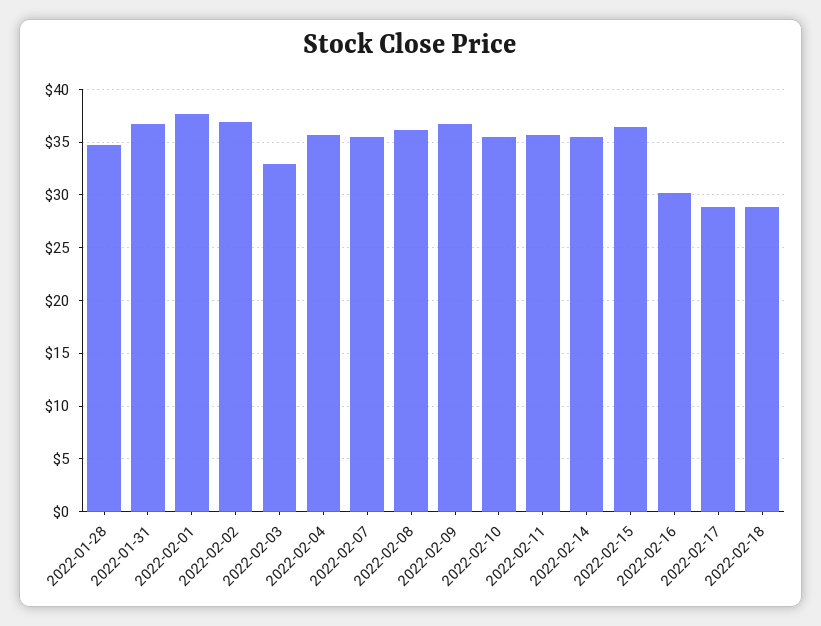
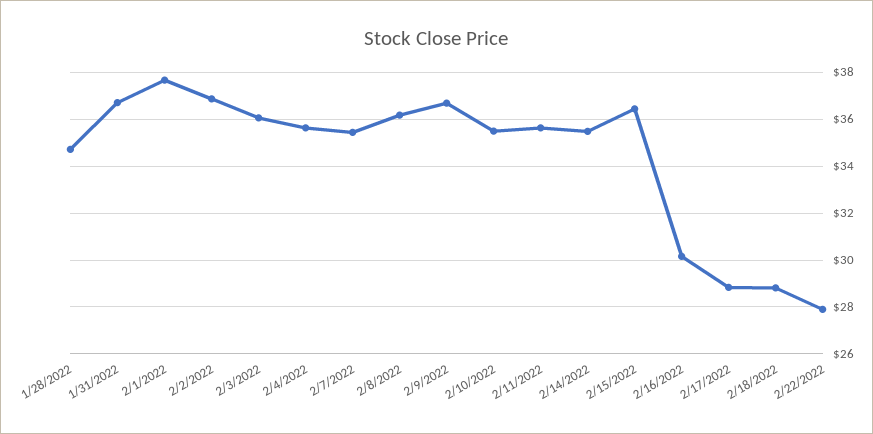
2022-02-03: 33 -> 36
2/22/2022: none -> 28

